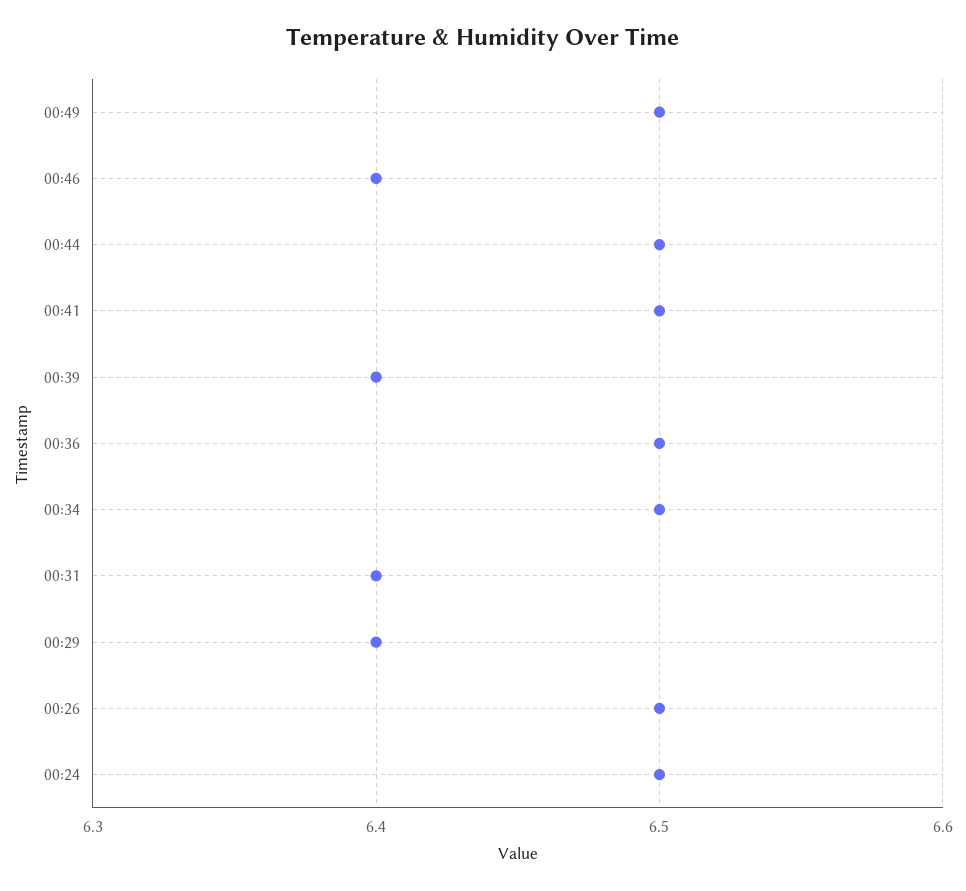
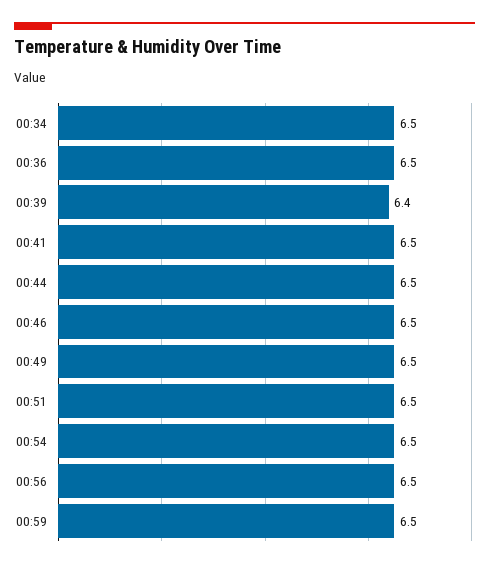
00:46: 6.4 -> 6.5
00:31: 6.4 -> none
00:29: 6.4 -> none
00:26: 6.5 -> none
00:24: 6.5 -> none
00:51: none -> 6.5
00:54: none -> 6.5
00:56: none -> 6.5
00:59: none -> 6.5

